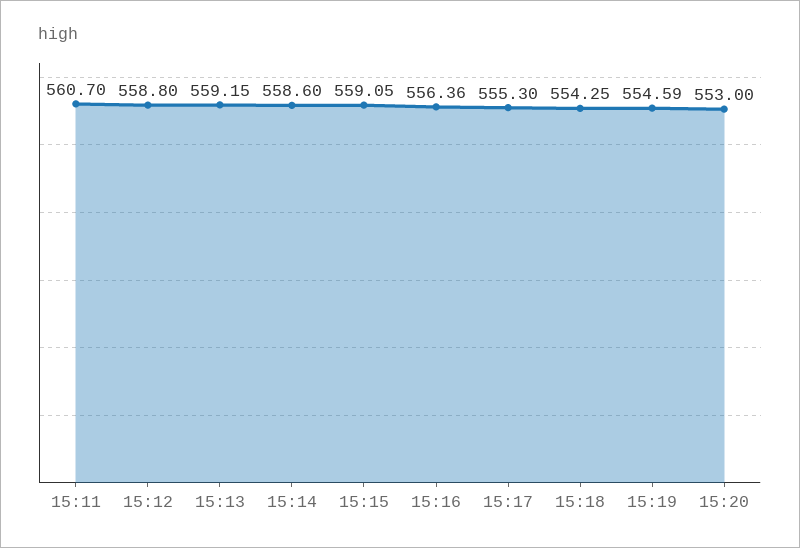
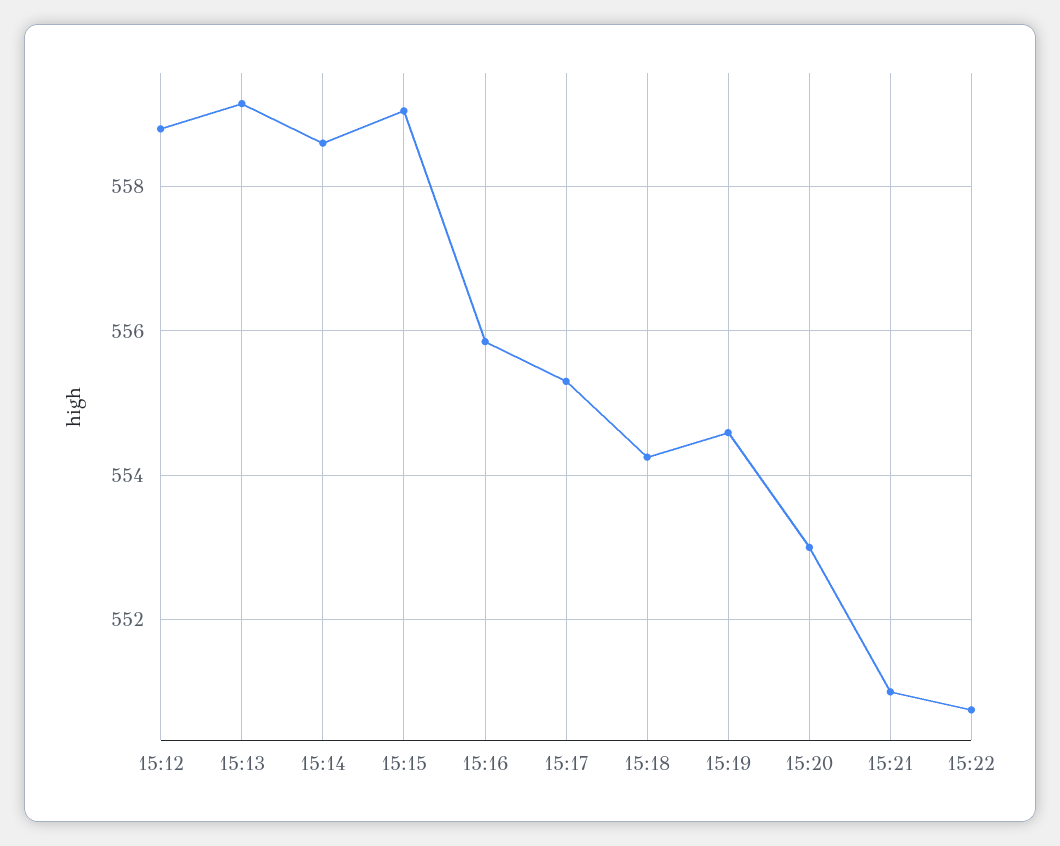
15:11: 560.7 -> none
15:16: 556.36 -> 555.8
15:21: none -> 551
15:22: none -> 550.8

